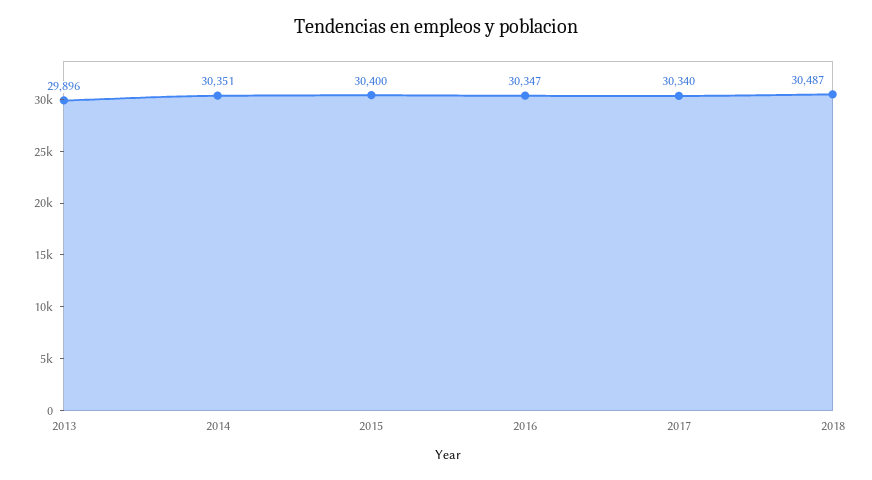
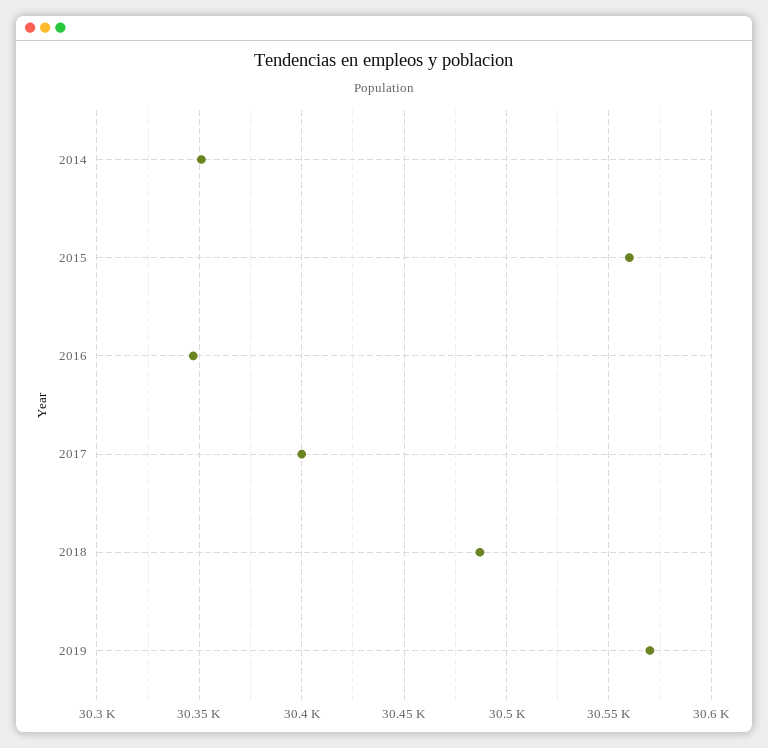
2013: 29896 -> none
2015: 30400 -> 30560
2017: 30340 -> 30400
2019: none -> 30570

